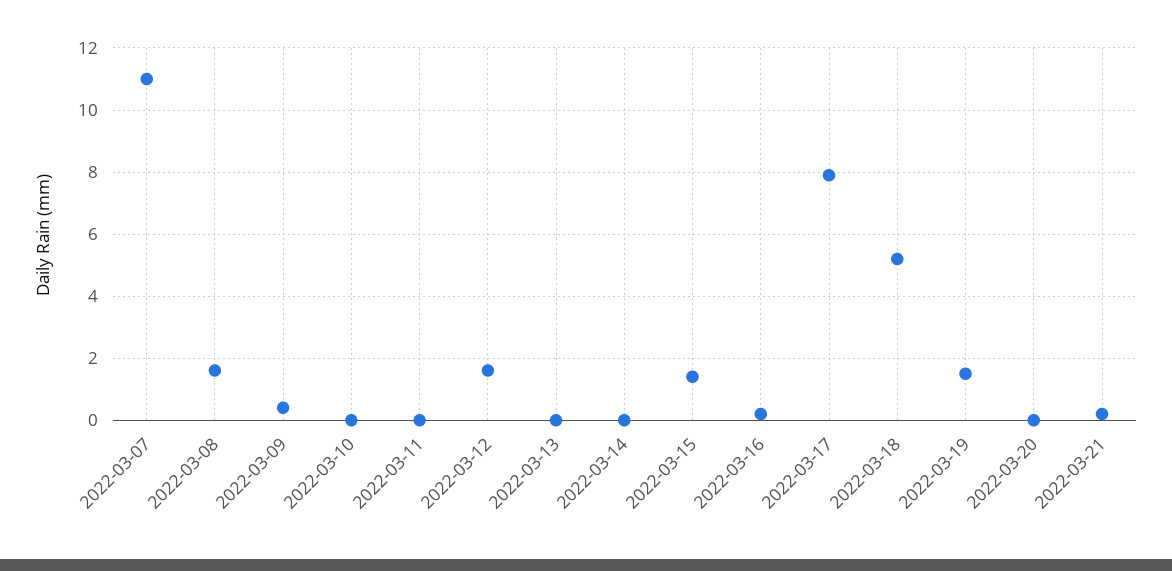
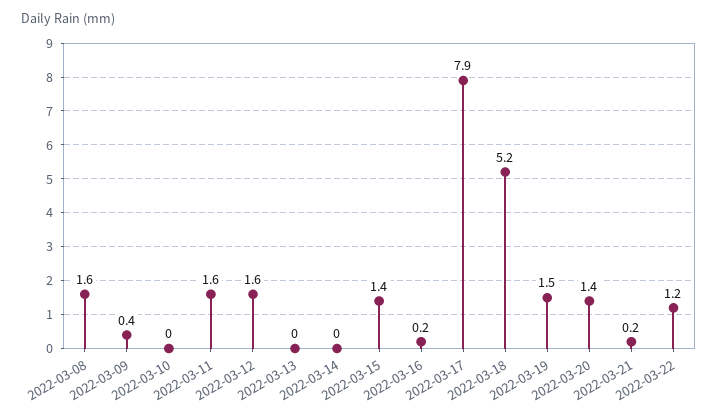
2022-03-07: 11 -> none
2022-03-11: 0 -> 1.6
2022-03-20: 0 -> 1.4
2022-03-22: none -> 1.2

